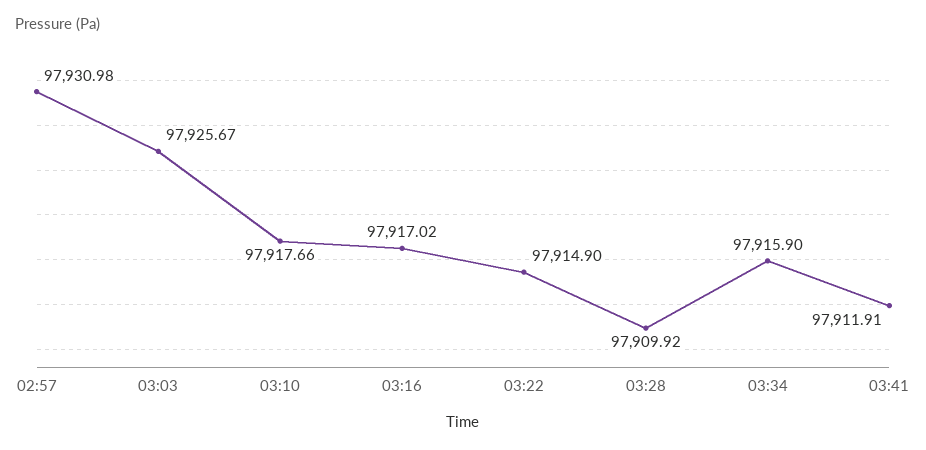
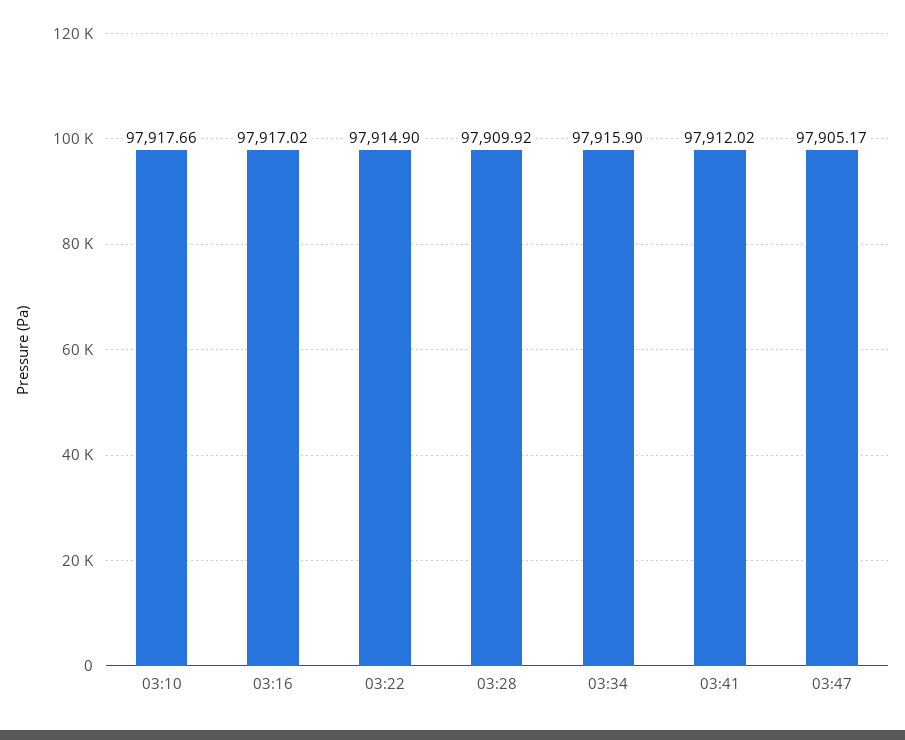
02:57: 97930.98 -> none
03:03: 97925.67 -> none
03:41: 97911.91 -> 97912.02
03:47: none -> 97905.17

